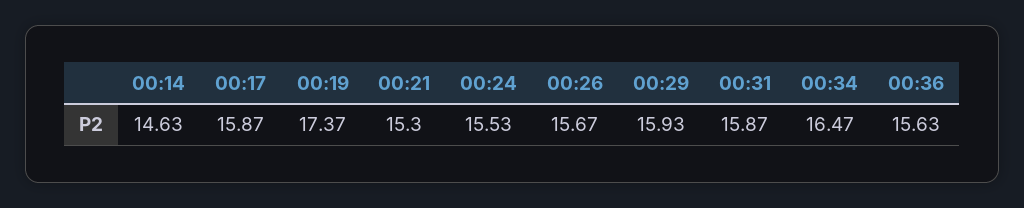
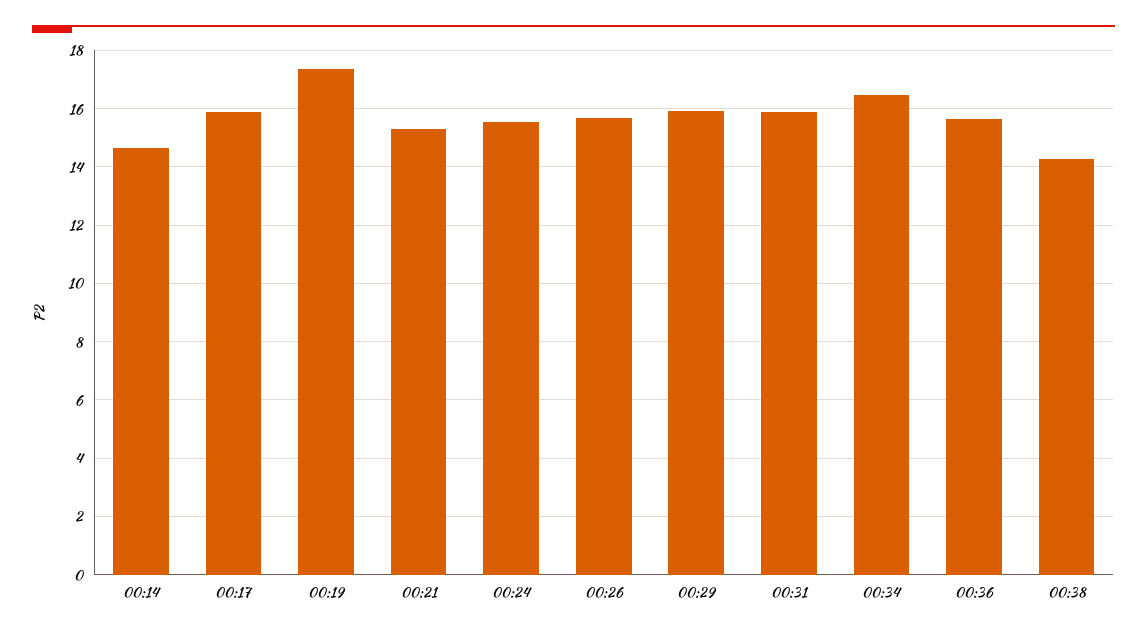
00:38: none -> 14.25

